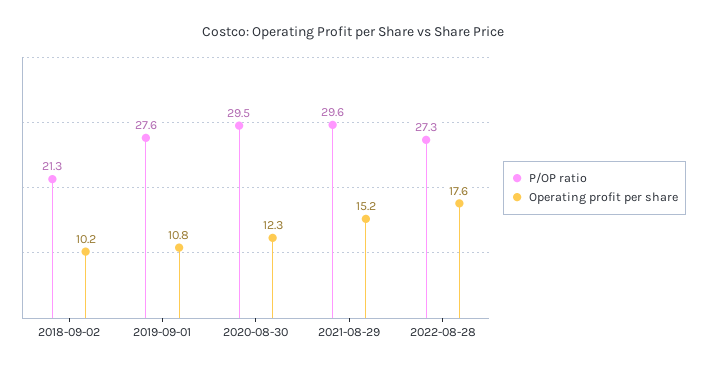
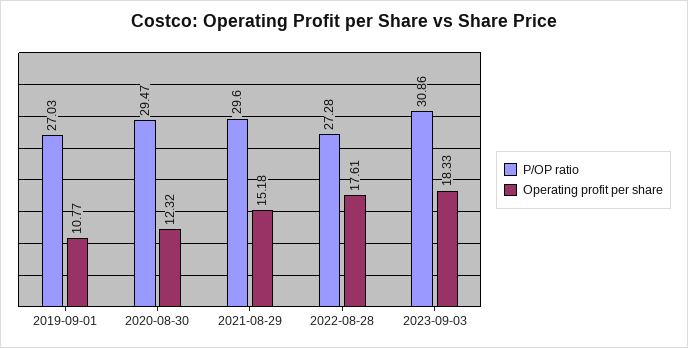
P/OP ratio, 2018-09-02: 21.3 -> none
Operating profit per share, 2018-09-02: 10.2 -> none
P/OP ratio, 2019-09-01: 27.6 -> 27.03
P/OP ratio, 2023-09-03: none -> 30.86
Operating profit per share, 2023-09-03: none -> 18.33

